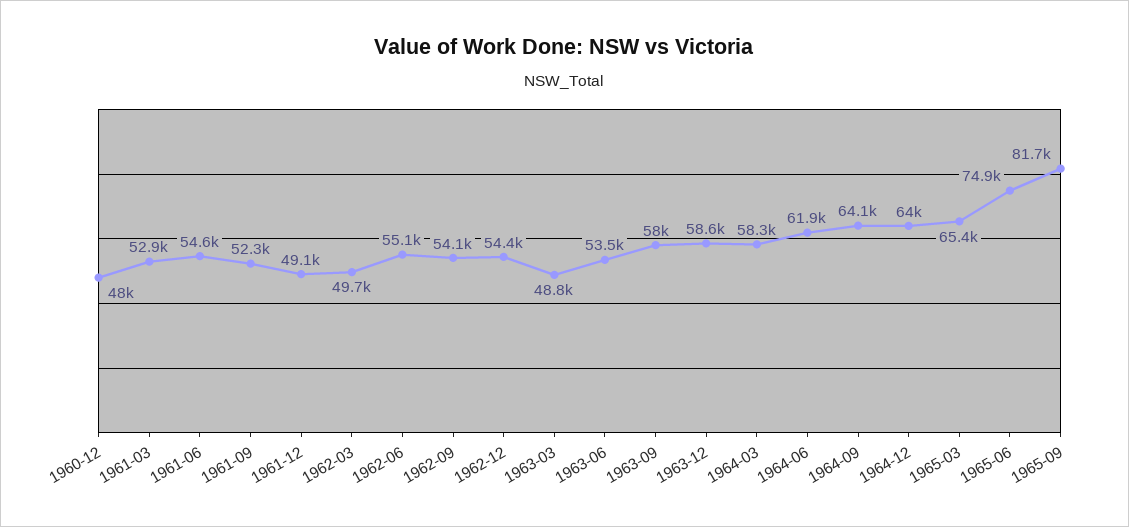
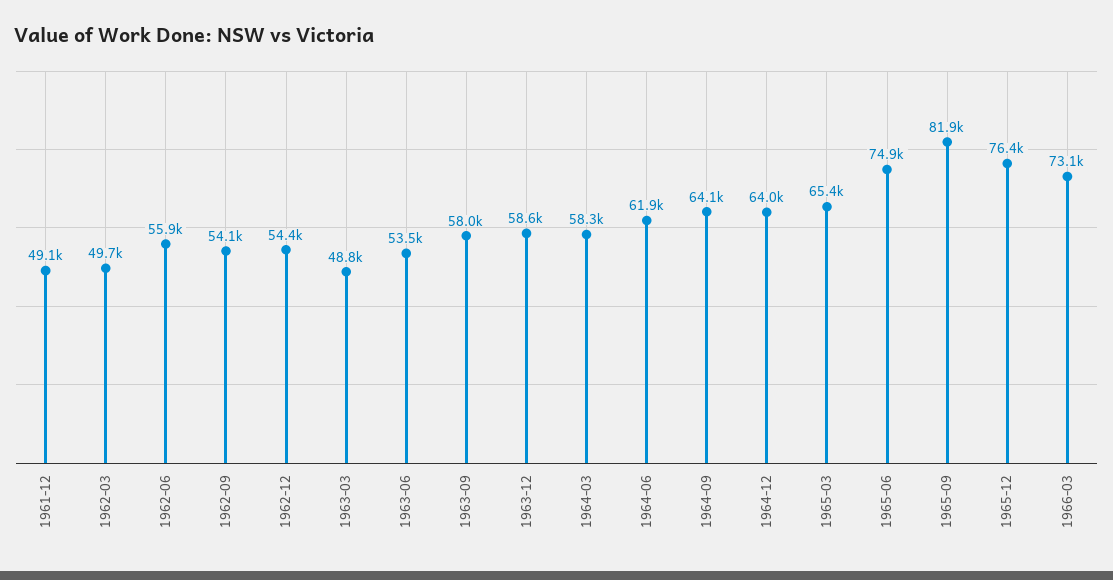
1960-12: 48000 -> none
1961-03: 52900 -> none
1961-06: 54600 -> none
1961-09: 52300 -> none
1962-06: 55100 -> 55900
1965-09: 81700 -> 81900
1965-12: none -> 76400
1966-03: none -> 73100

